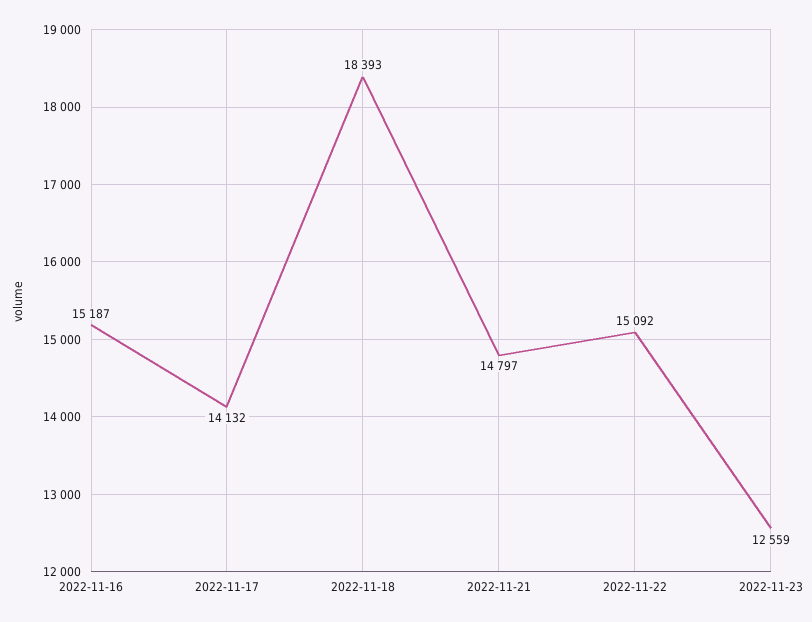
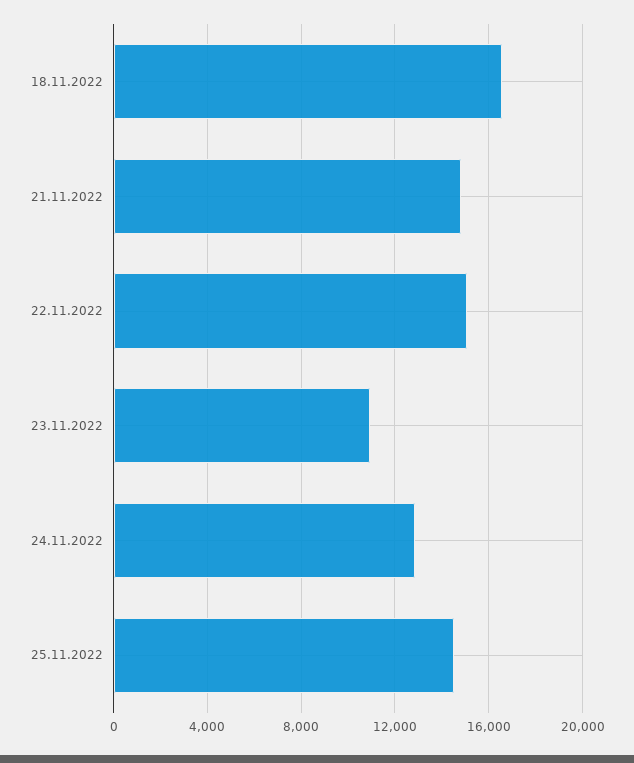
2022-11-16: 15187 -> none
2022-11-17: 14132 -> none
2022-11-18: 18393 -> 16500
2022-11-23: 12559 -> 11000
24.11.2022: none -> 13000
25.11.2022: none -> 14500

